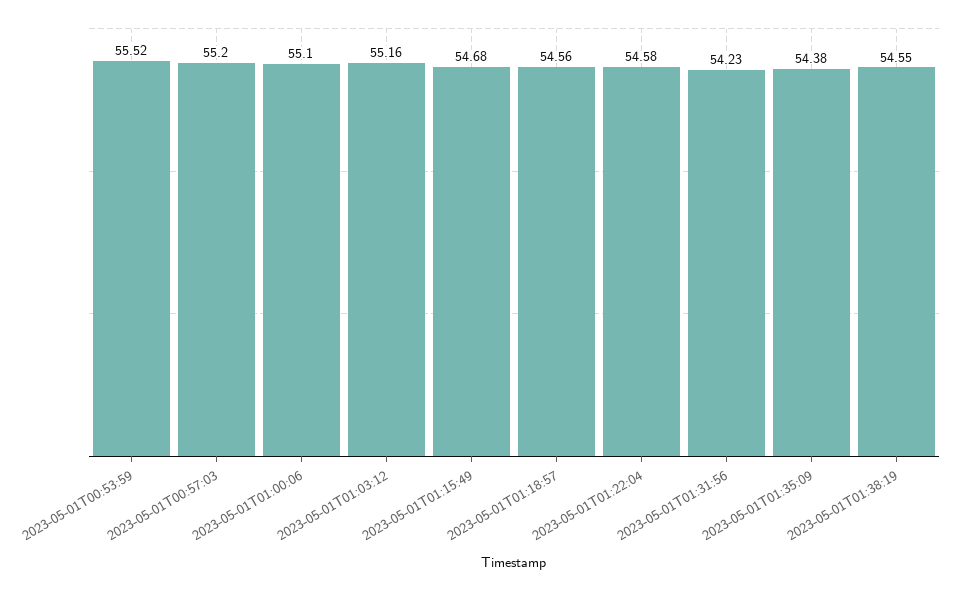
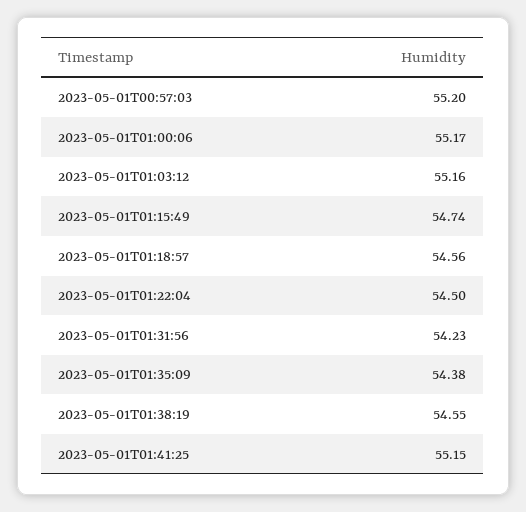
2023-05-01T00:53:59: 55.52 -> none
2023-05-01T01:00:06: 55.1 -> 55.17
2023-05-01T01:15:49: 54.68 -> 54.74
2023-05-01T01:22:04: 54.58 -> 54.5
2023-05-01T01:41:25: none -> 55.15

